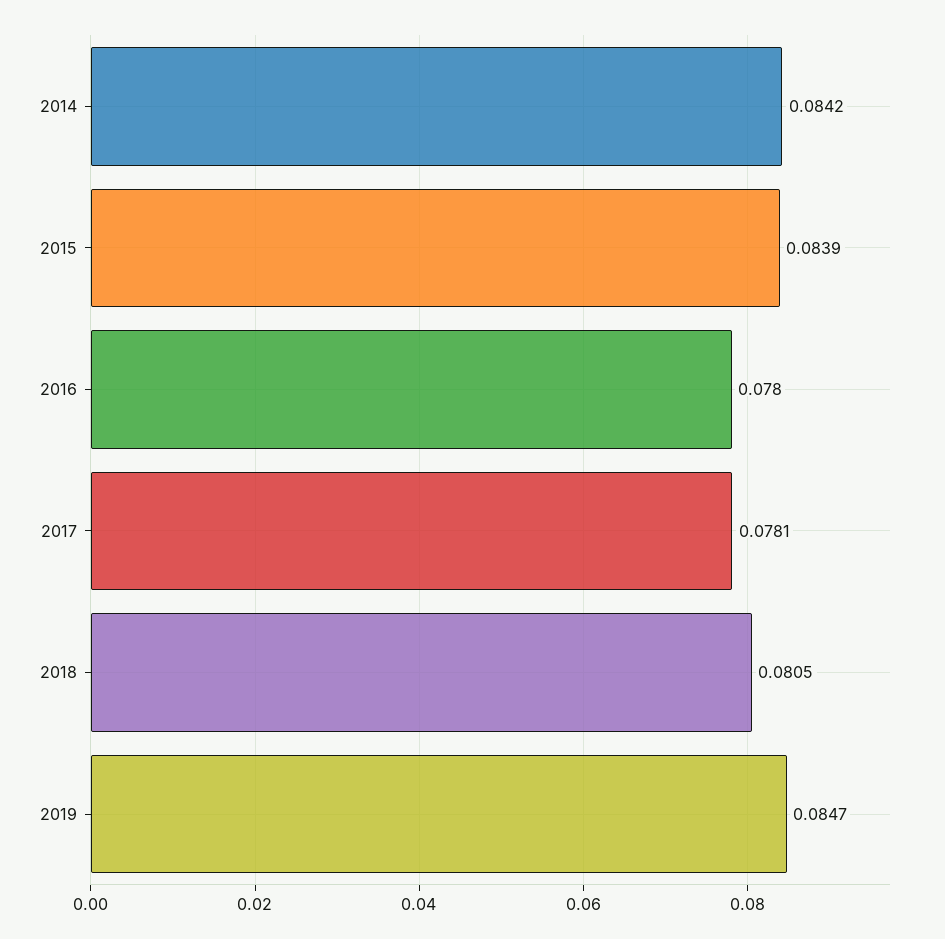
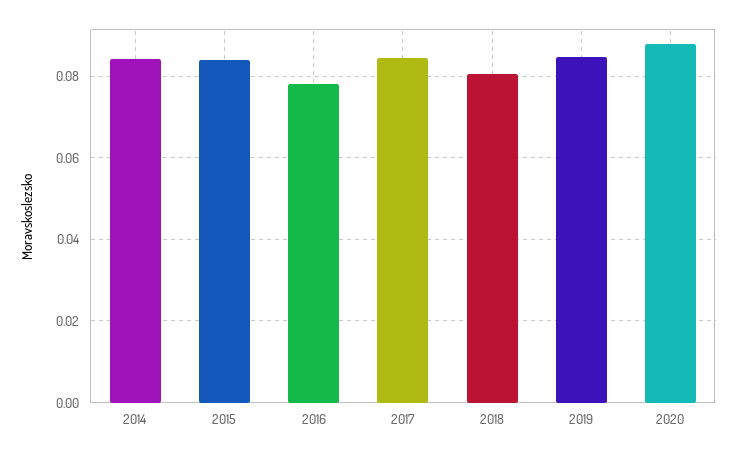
2017: 0.0781 -> 0.084
2020: none -> 0.088

